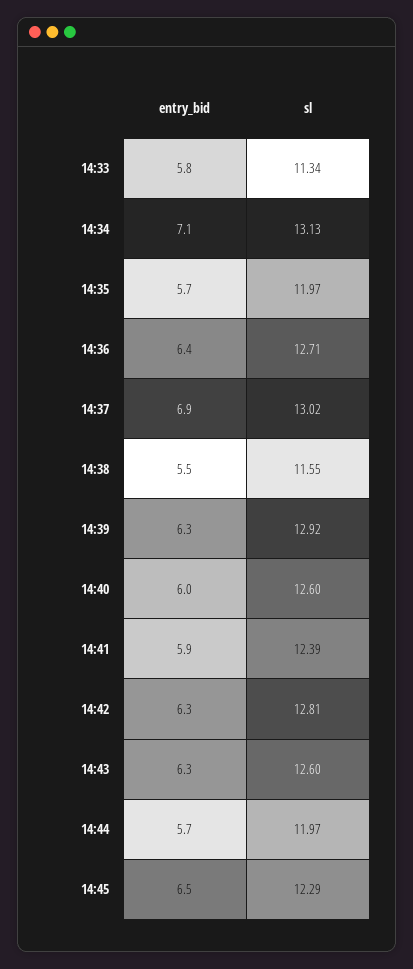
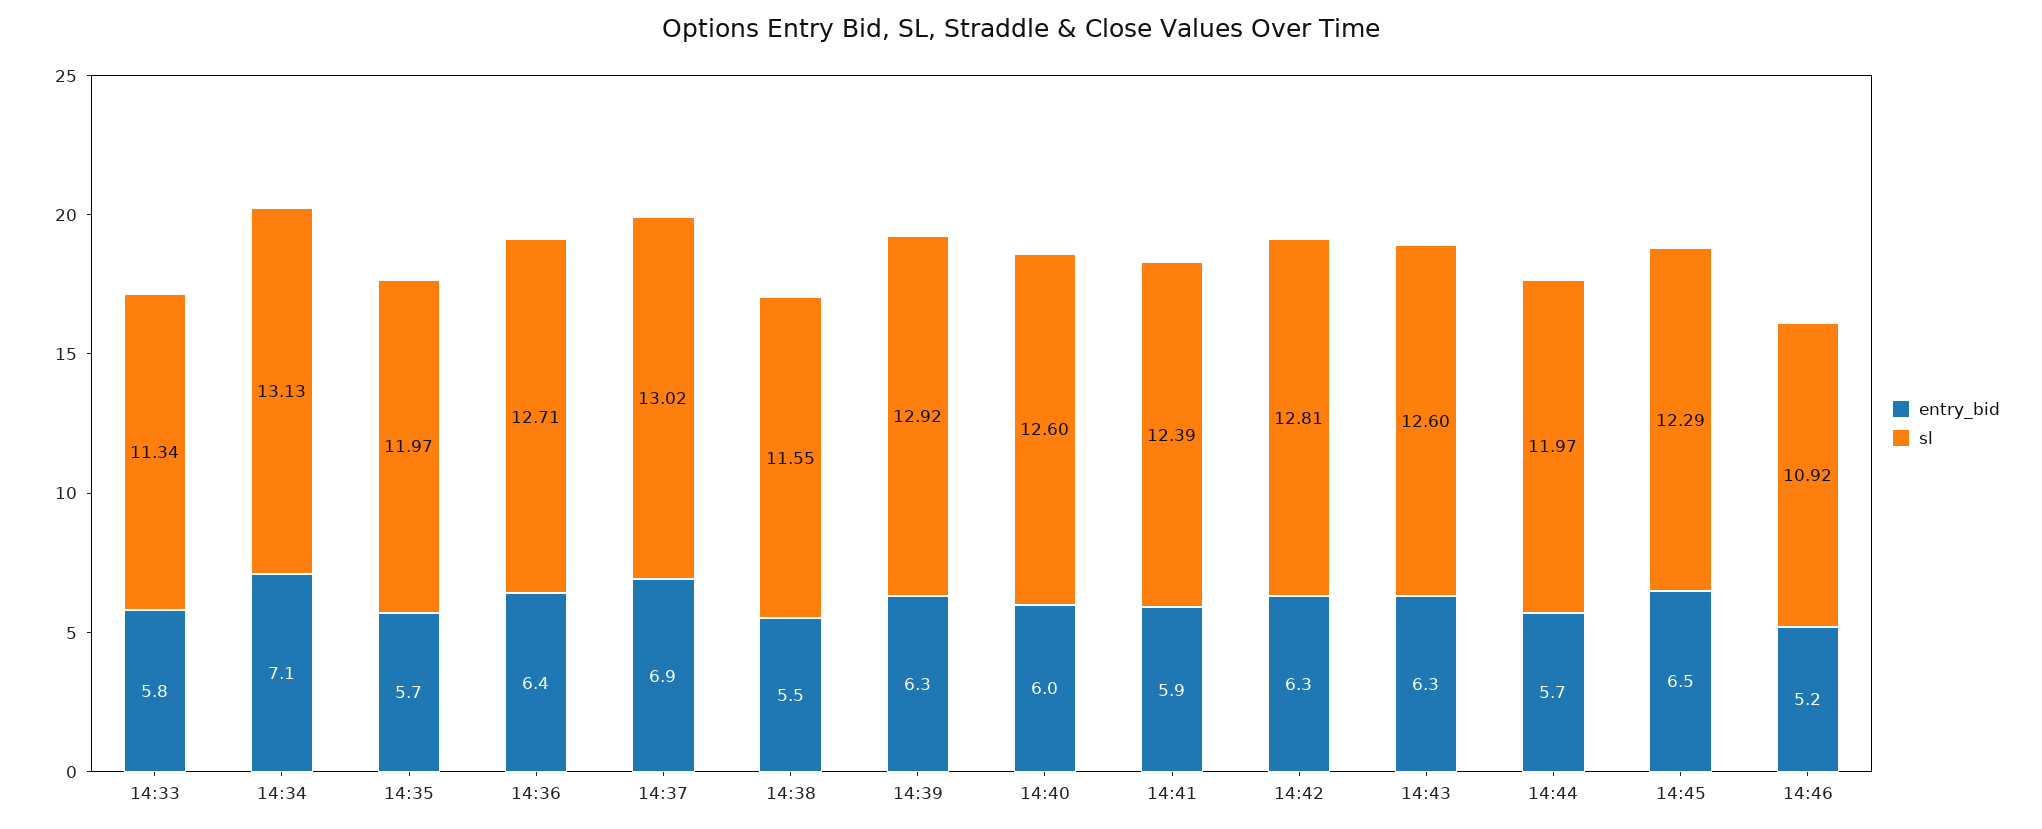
entry_bid, 14:46: none -> 5.2
sl, 14:46: none -> 10.92

